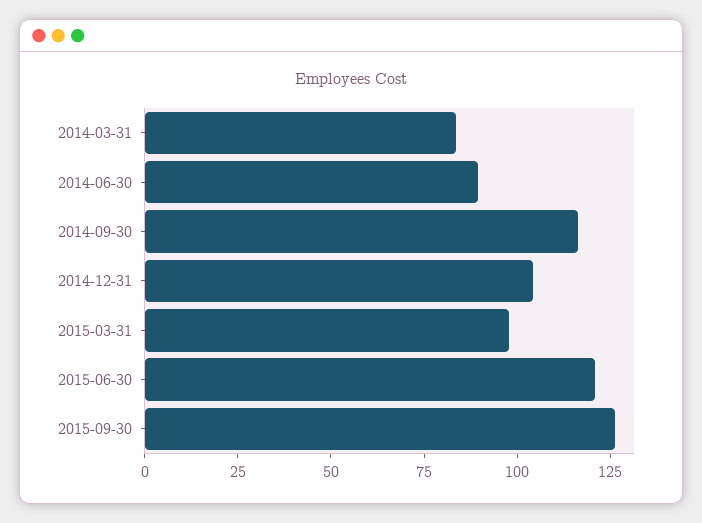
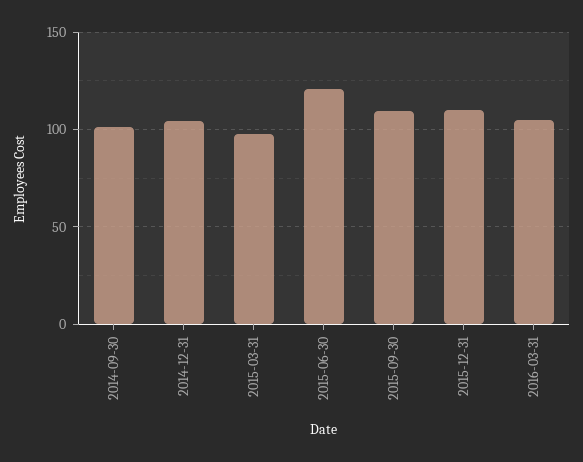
2014-03-31: 85 -> none
2014-06-30: 90 -> none
2014-09-30: 115 -> 100
2015-09-30: 125 -> 110
2015-12-31: none -> 110
2016-03-31: none -> 105

